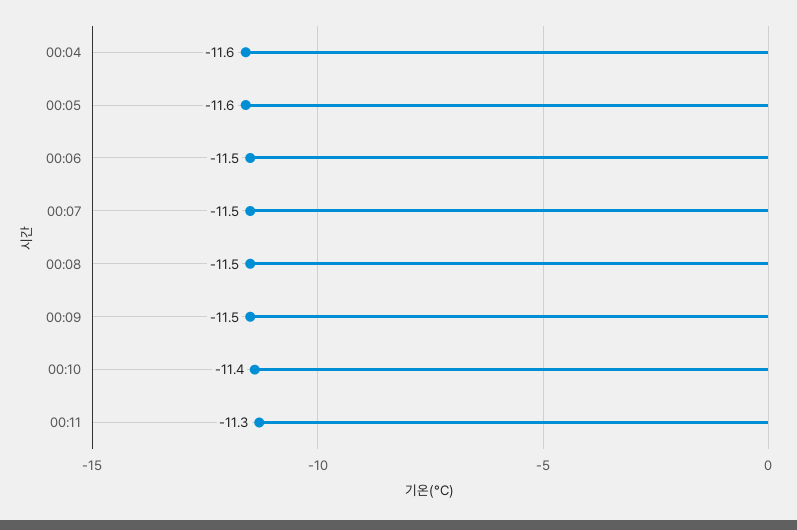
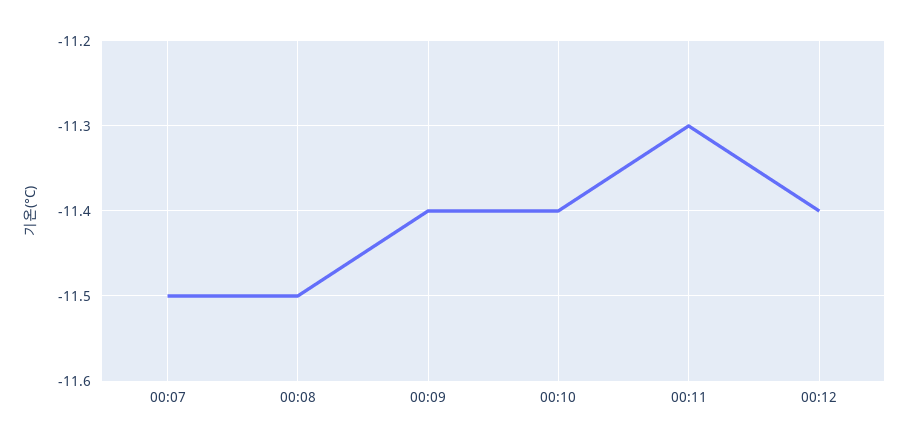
00:04: -11.6 -> none
00:05: -11.6 -> none
00:06: -11.5 -> none
00:09: -11.5 -> -11.4
00:12: none -> -11.4

